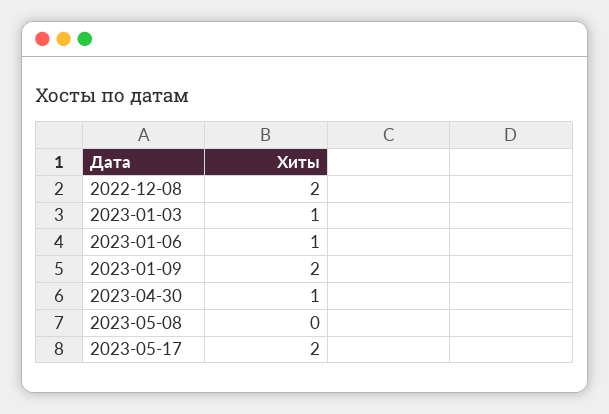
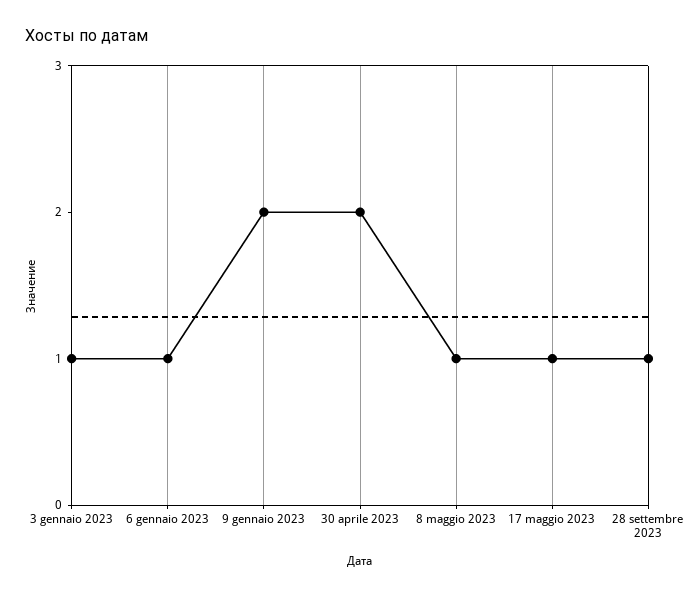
2022-12-08: 2 -> none
2023-04-30: 1 -> 2
2023-05-08: 0 -> 1
2023-05-17: 2 -> 1
28 settembre 2023: none -> 1

